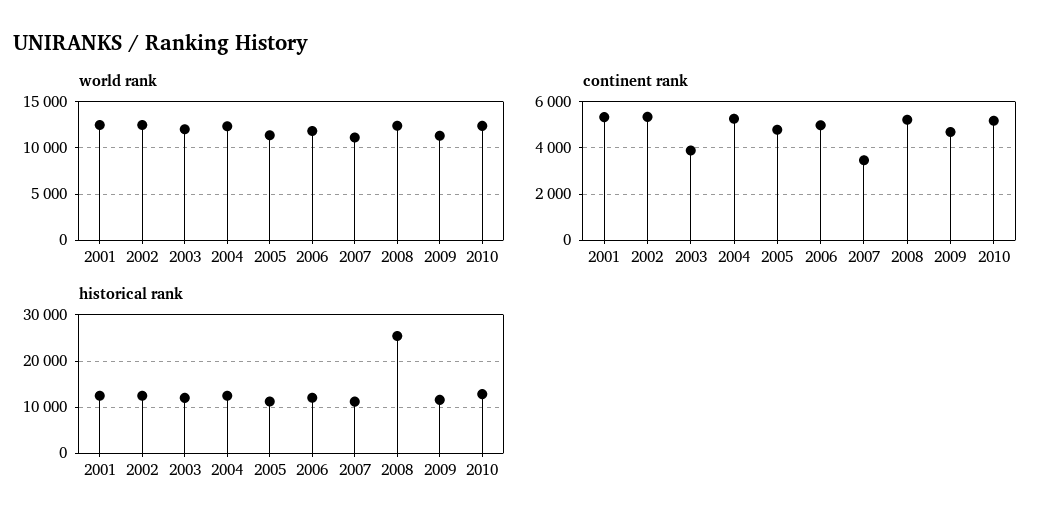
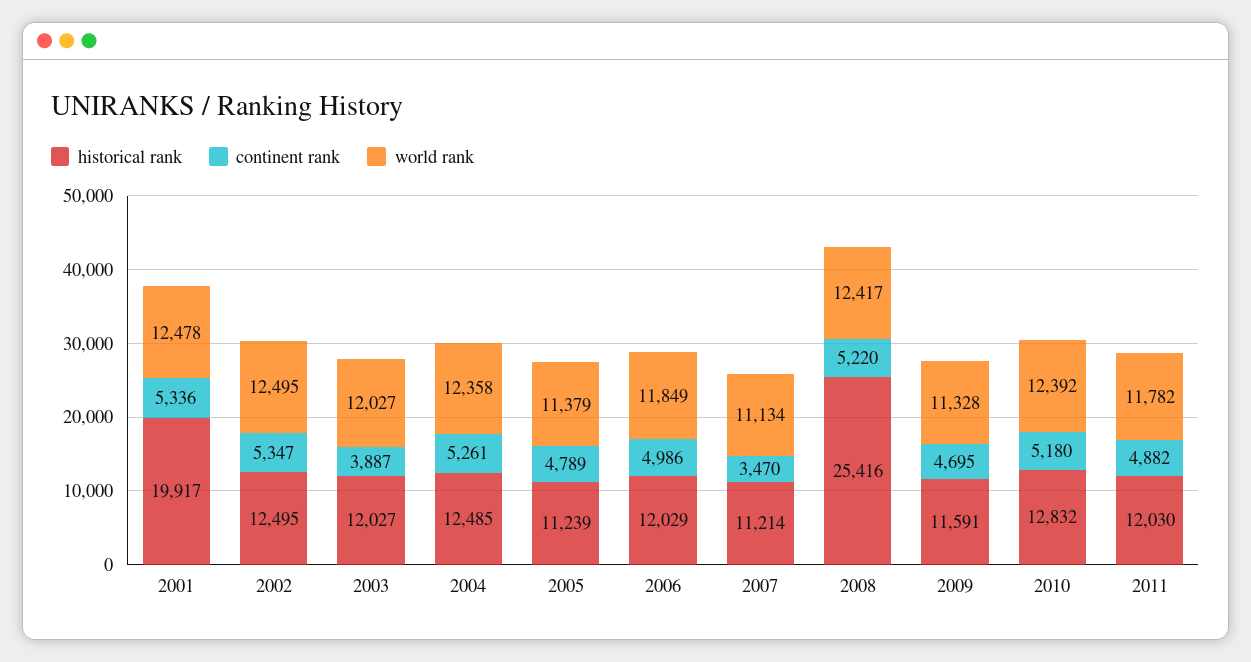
historical rank, 2001: 12000 -> 19917
historical rank, 2011: none -> 12030
continent rank, 2011: none -> 4882
world rank, 2011: none -> 11782

